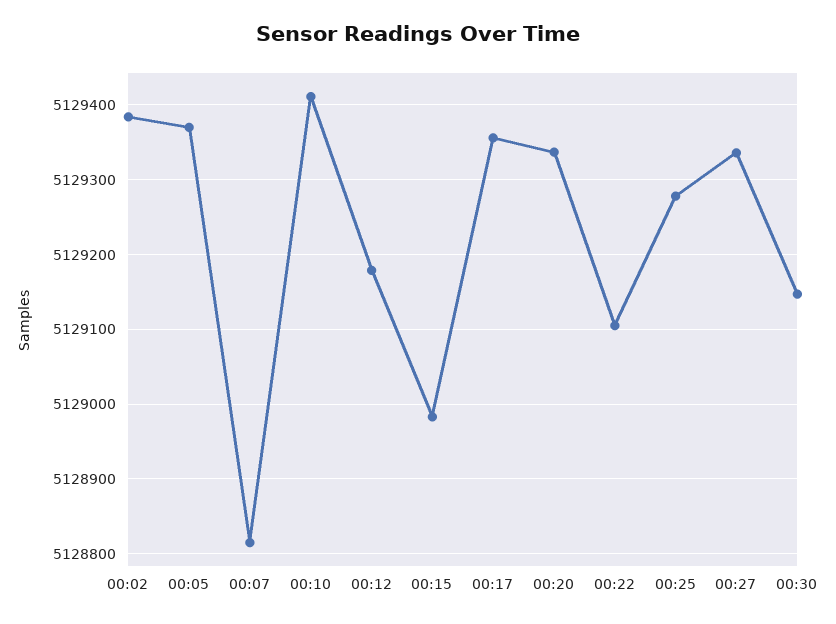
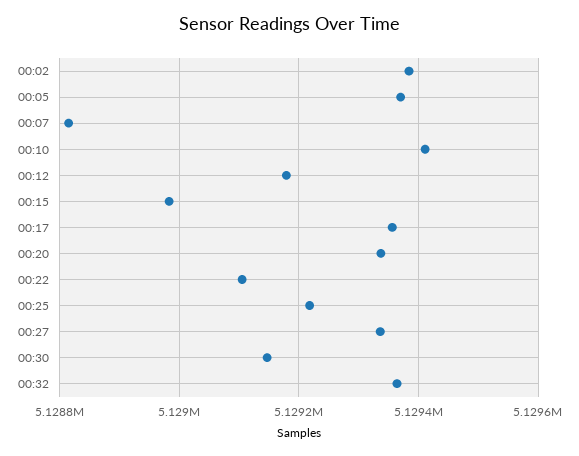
00:25: 5129280 -> 5129220
00:32: none -> 5129360

